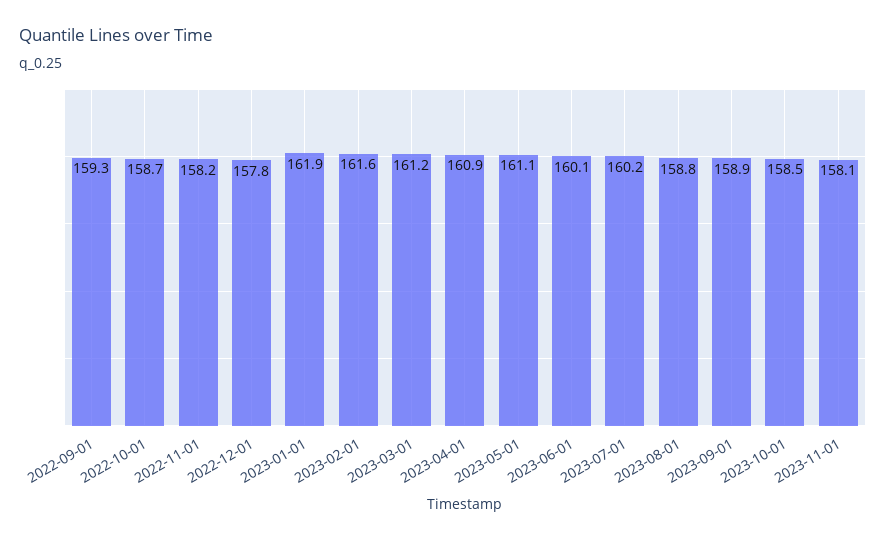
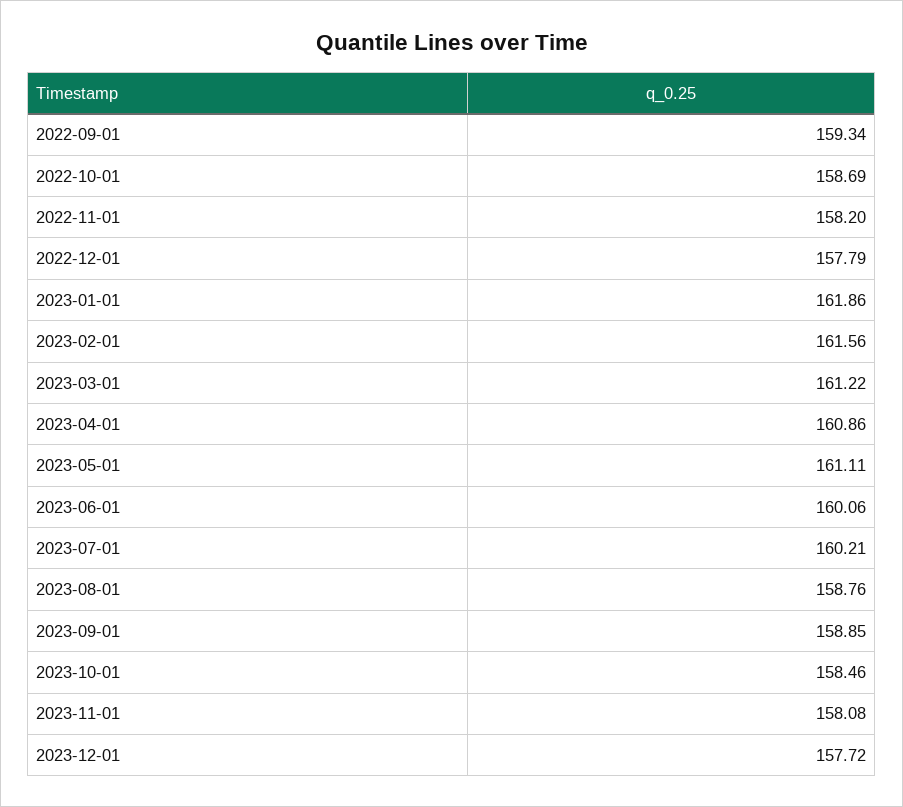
2023-12-01: none -> 157.72

